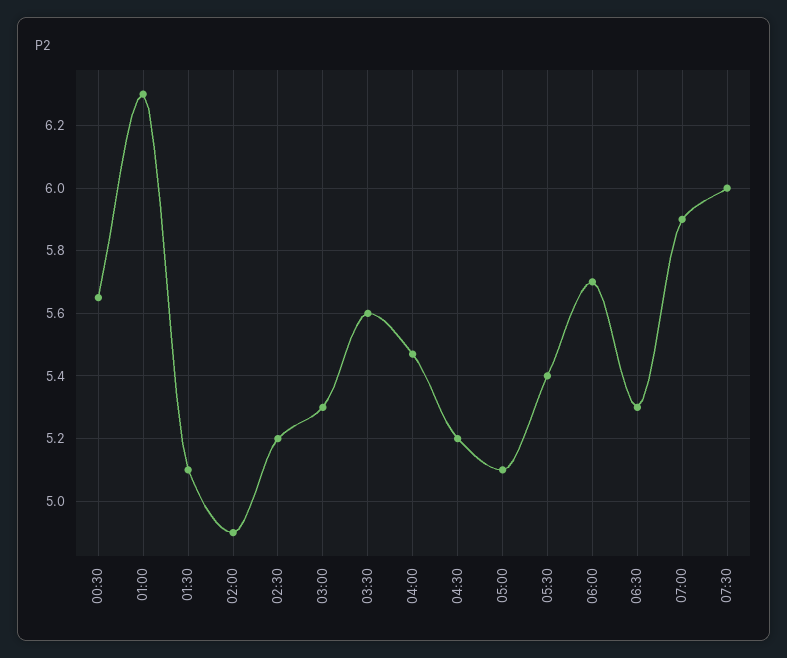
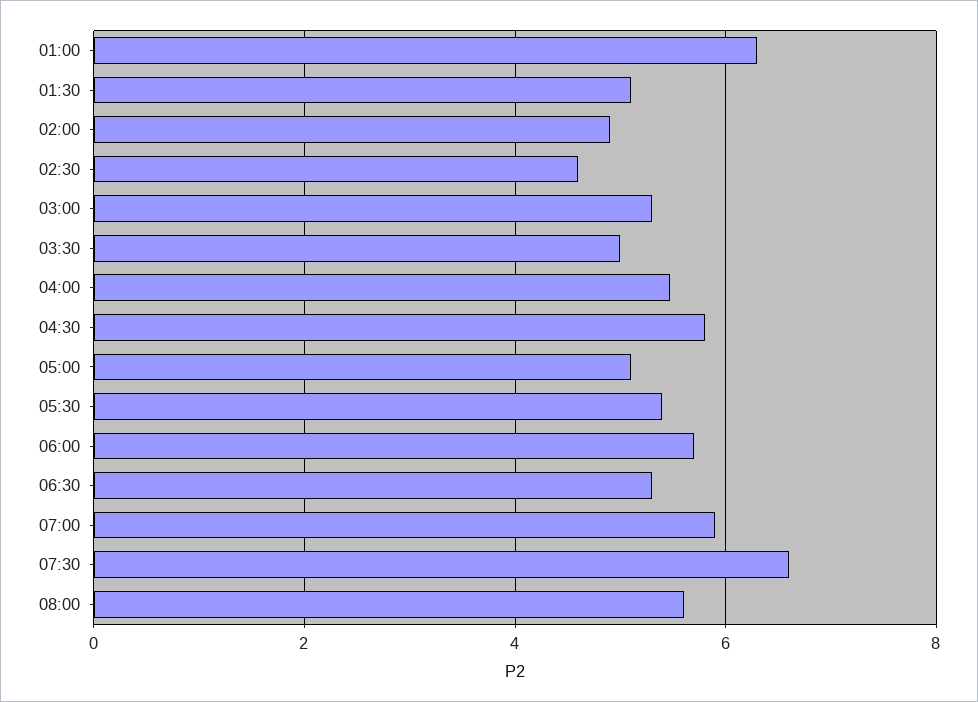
00:30: 5.65 -> none
02:30: 5.2 -> 4.6
03:30: 5.6 -> 5
04:30: 5.2 -> 5.8
07:30: 6 -> 6.6
08:00: none -> 5.6

